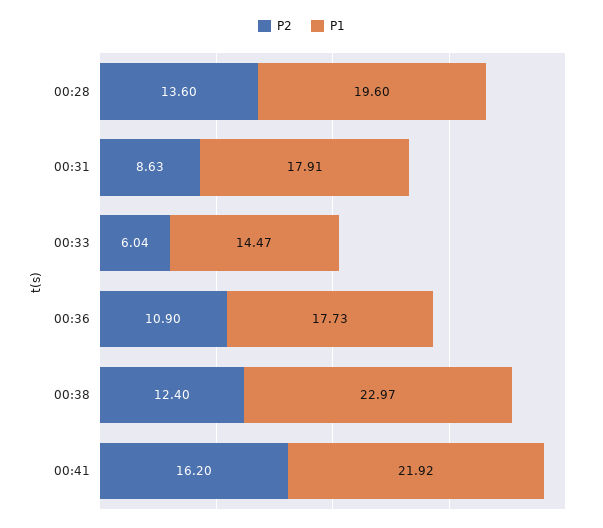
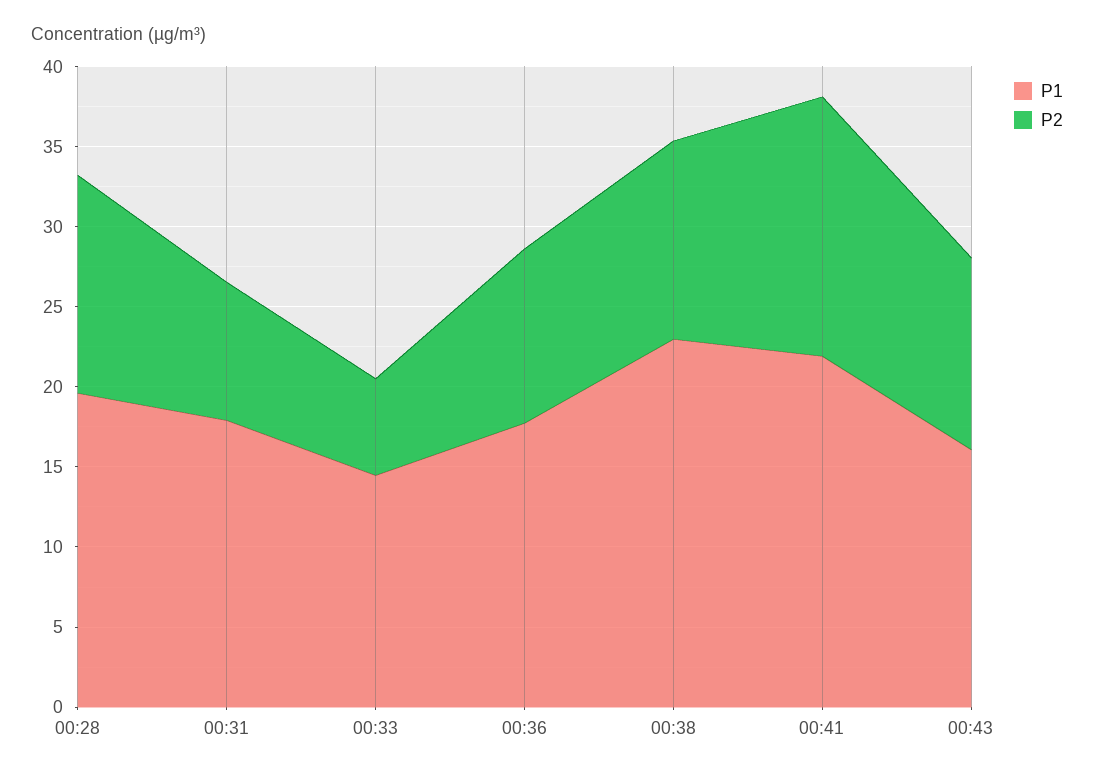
P1, 00:43: none -> 16
P2, 00:43: none -> 12

